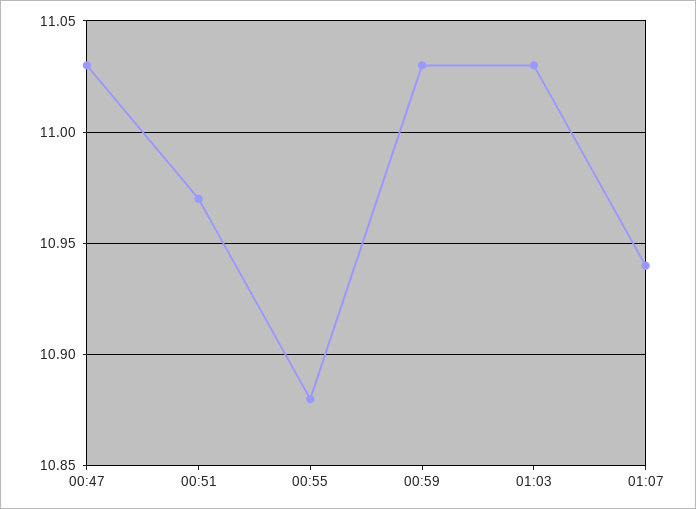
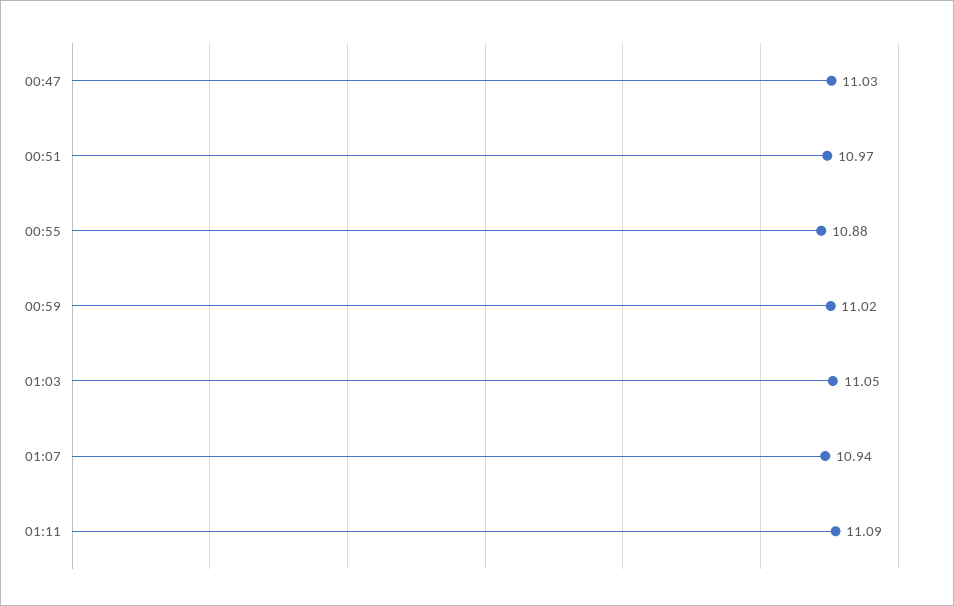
00:59: 11.03 -> 11.02
01:03: 11.03 -> 11.05
01:11: none -> 11.09

